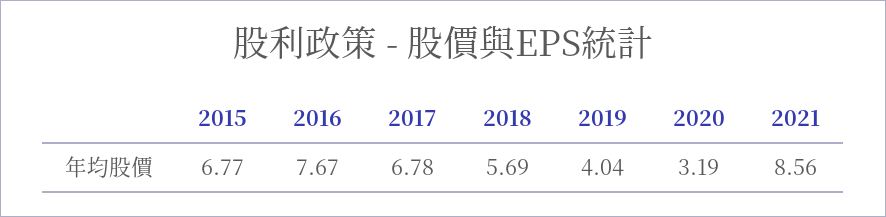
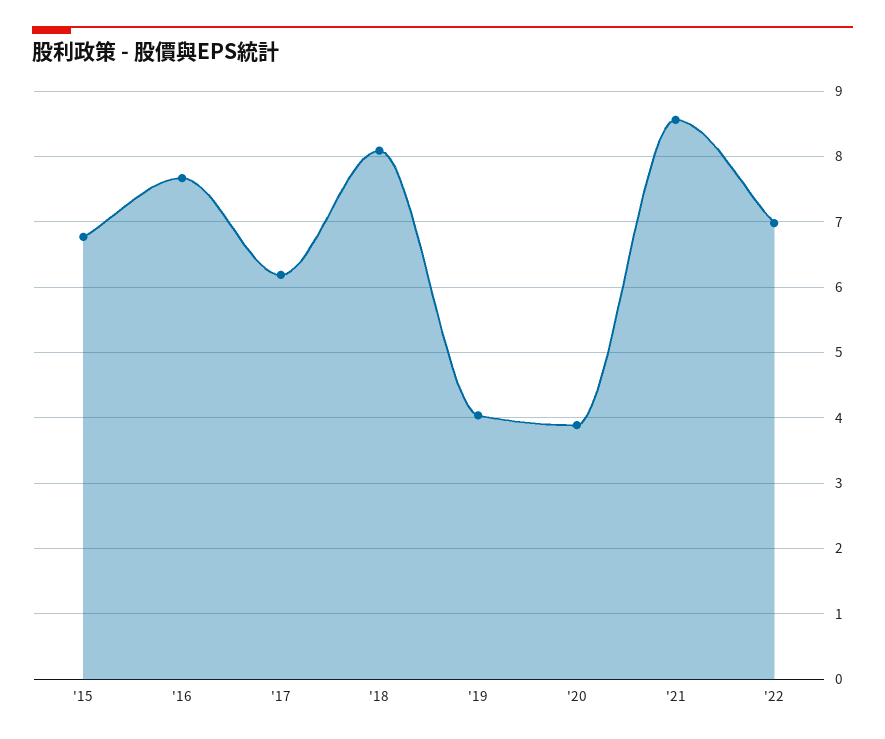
2017: 6.78 -> 6.2
2018: 5.69 -> 8.1
2020: 3.19 -> 3.9
'22: none -> 7

